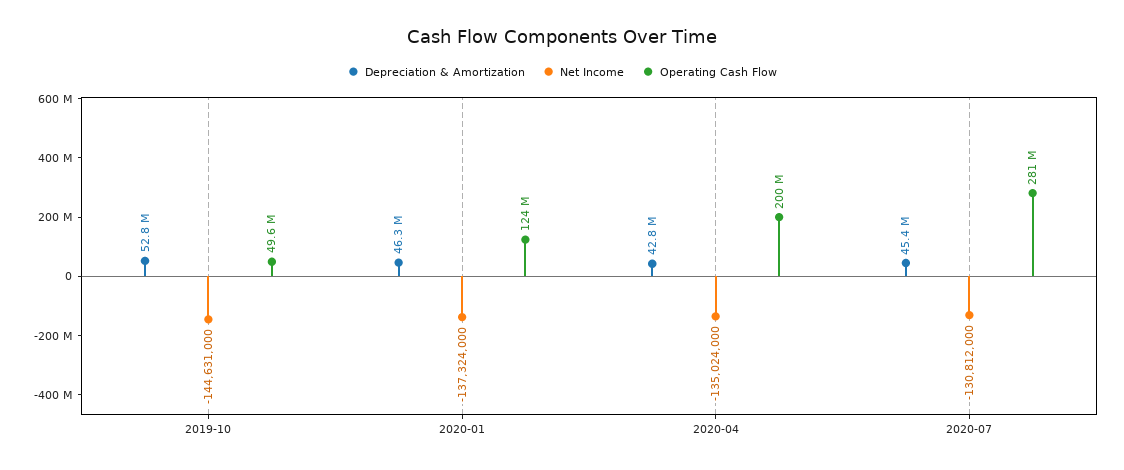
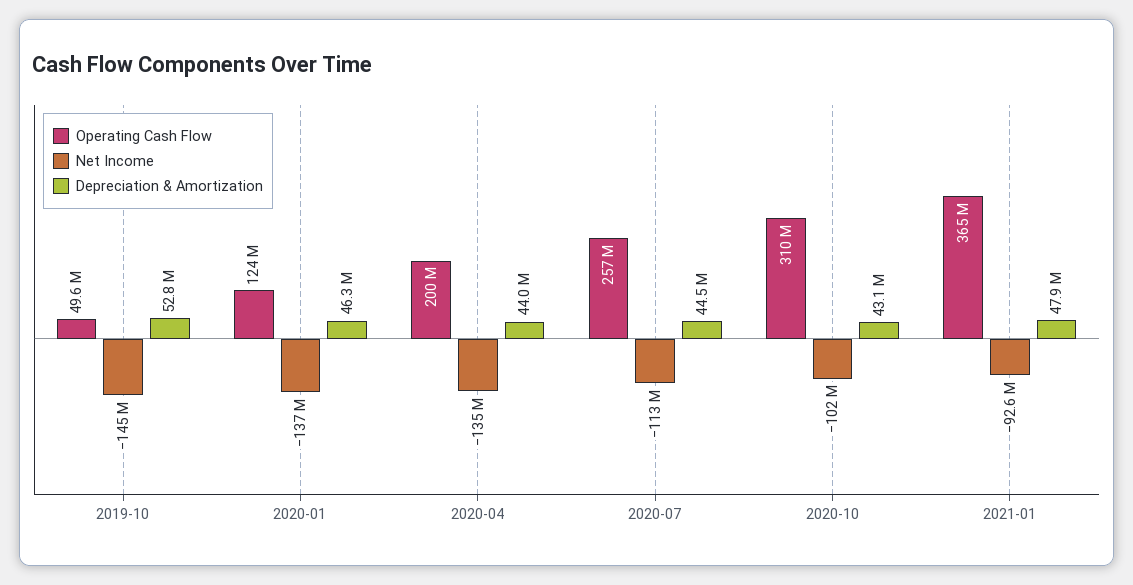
Depreciation & Amortization, 2020-04: 42800000 -> 44000000
Depreciation & Amortization, 2020-07: 45400000 -> 44500000
Net Income, 2020-07: -130812000 -> -113000000
Operating Cash Flow, 2020-07: 281000000 -> 257000000
Operating Cash Flow, 2020-10: none -> 310000000
Net Income, 2020-10: none -> -102000000
Depreciation & Amortization, 2020-10: none -> 43100000
Operating Cash Flow, 2021-01: none -> 365000000
Net Income, 2021-01: none -> -92600000
Depreciation & Amortization, 2021-01: none -> 47900000

